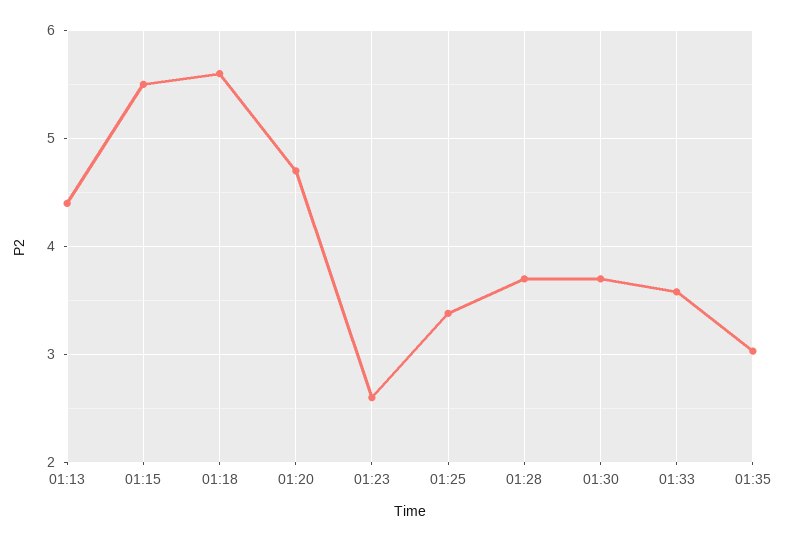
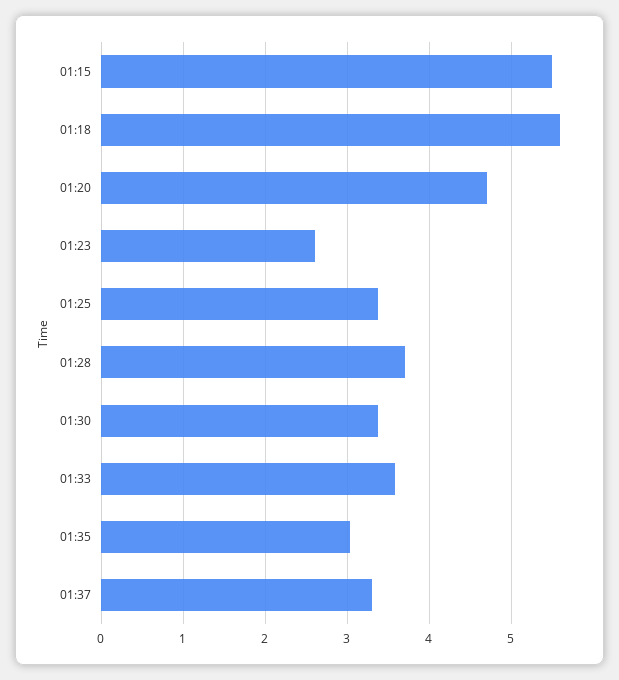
01:13: 4.4 -> none
01:30: 3.7 -> 3.4
01:37: none -> 3.3

